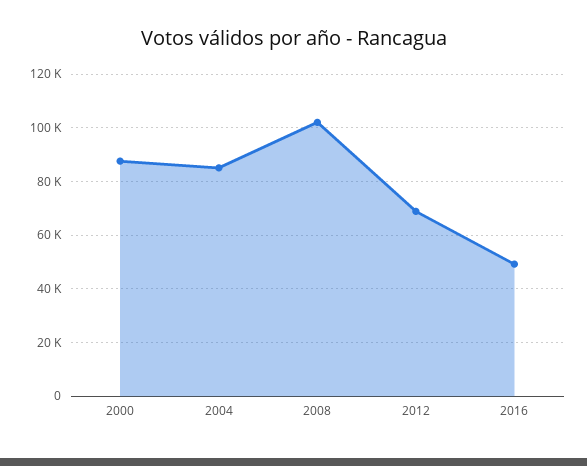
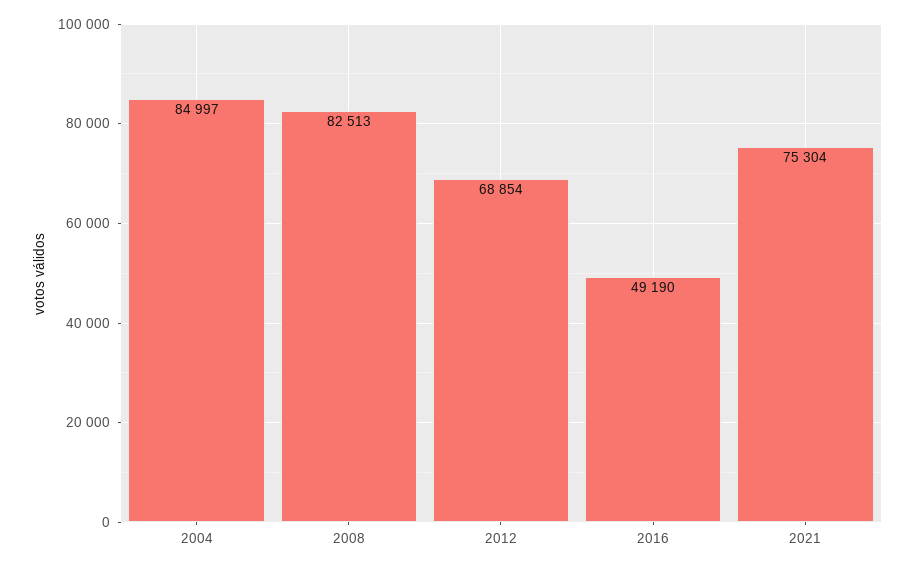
2000: 87500 -> none
2008: 102500 -> 82513
2021: none -> 75304

